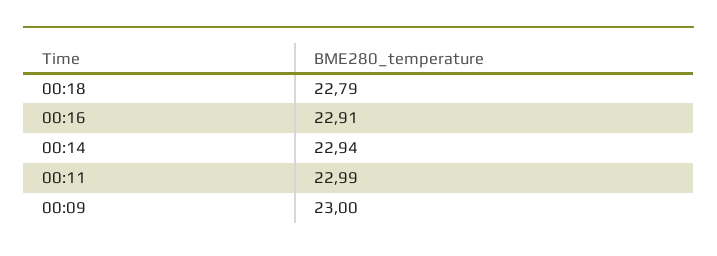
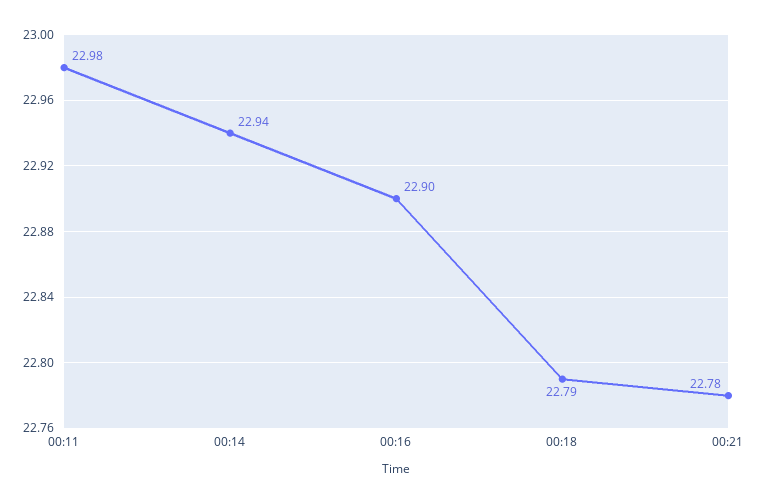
00:16: 22.91 -> 22.9
00:11: 22.99 -> 22.98
00:09: 23 -> none
00:21: none -> 22.78

